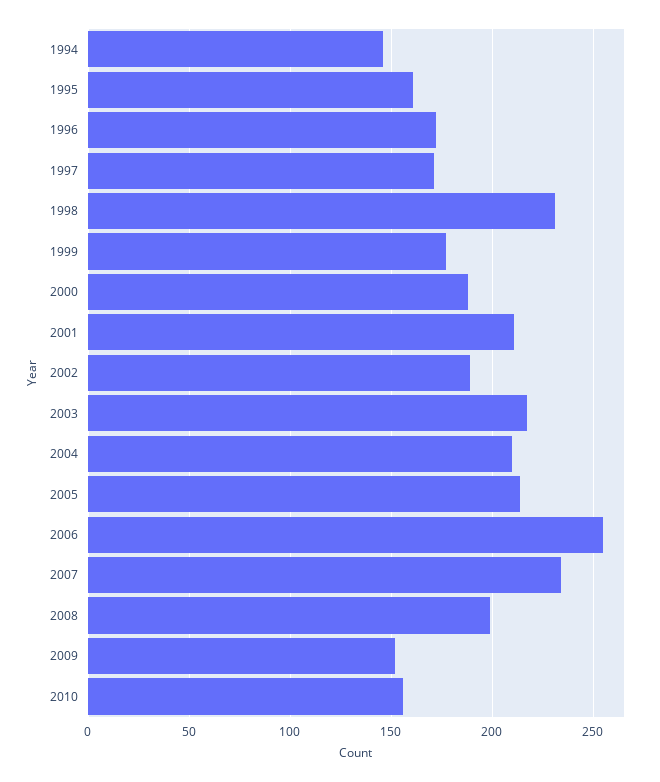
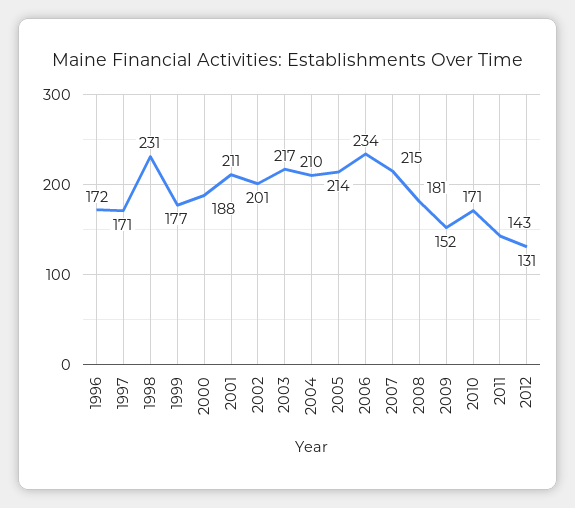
1994: 145 -> none
1995: 160 -> none
2002: 190 -> 201
2006: 255 -> 234
2007: 235 -> 215
2008: 200 -> 181
2010: 155 -> 171
2011: none -> 143
2012: none -> 131

